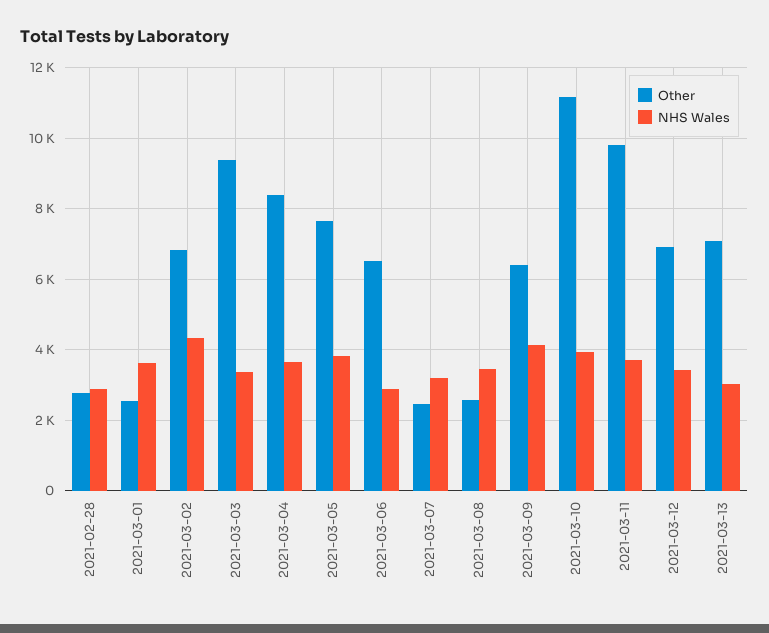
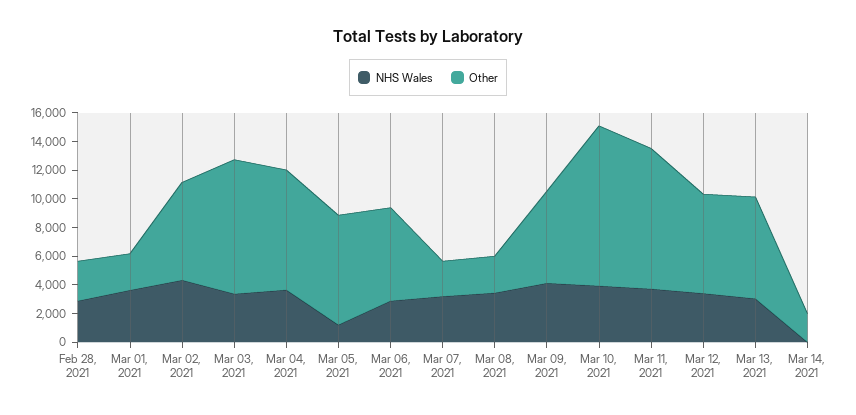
NHS Wales, 2021-03-05: 3800 -> 1000
NHS Wales, Mar 14, 2021: none -> 0
Other, Mar 14, 2021: none -> 2000

